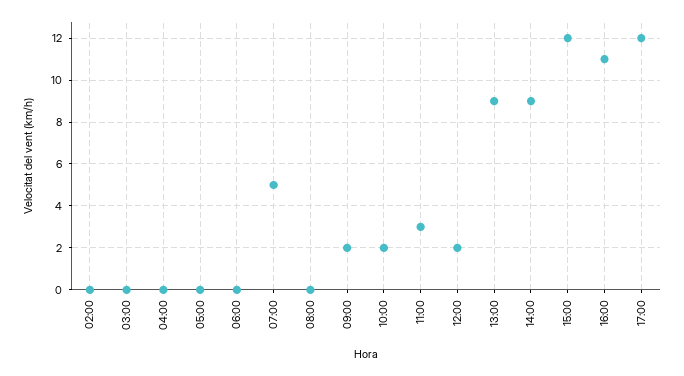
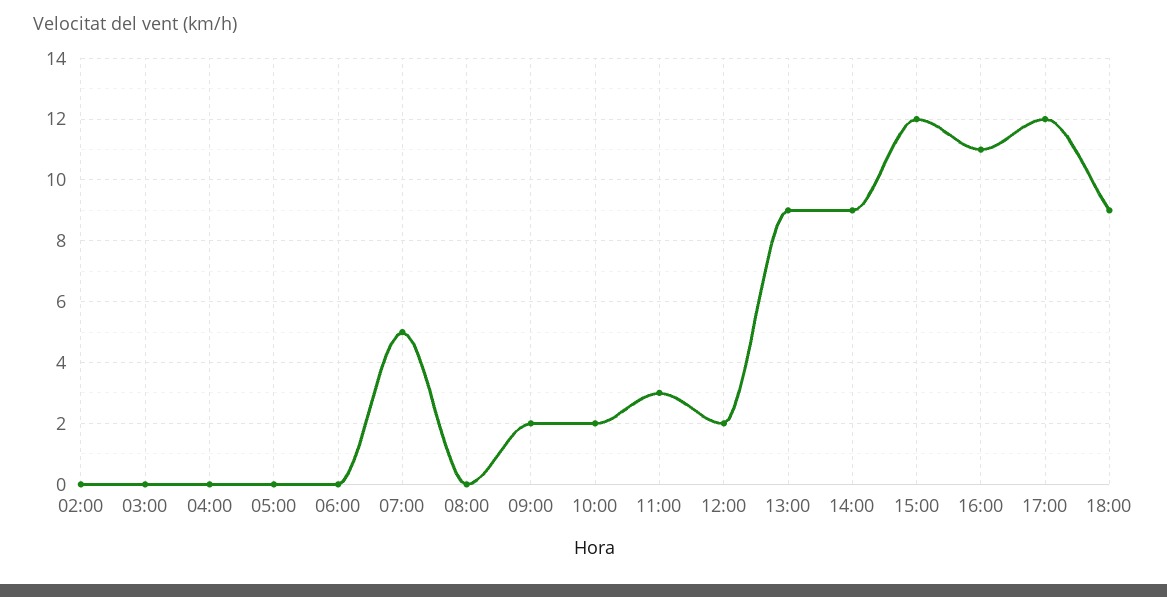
18:00: none -> 9

